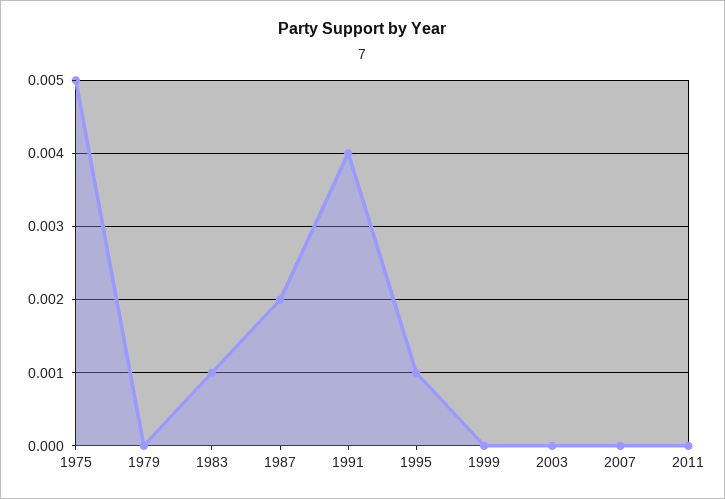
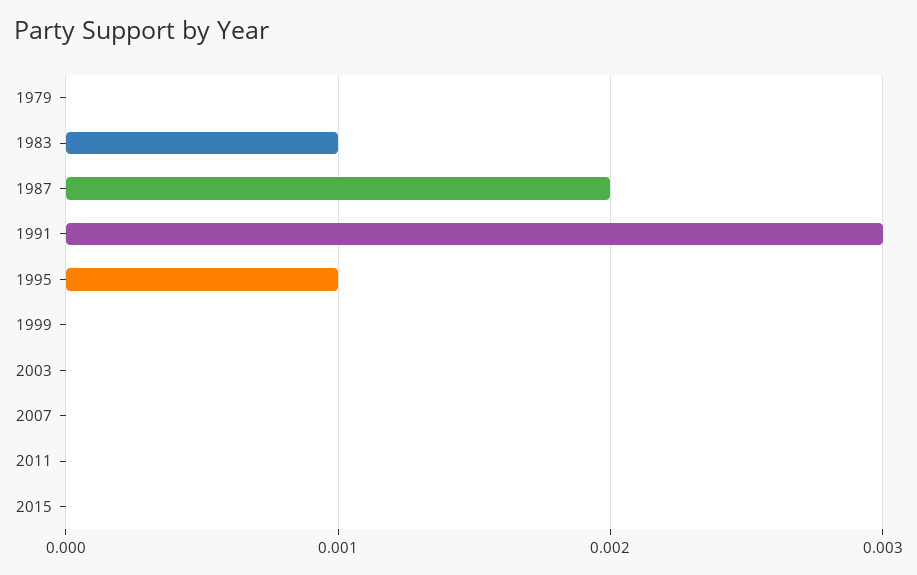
1975: 0.005 -> none
1991: 0.004 -> 0.003
2015: none -> 0

